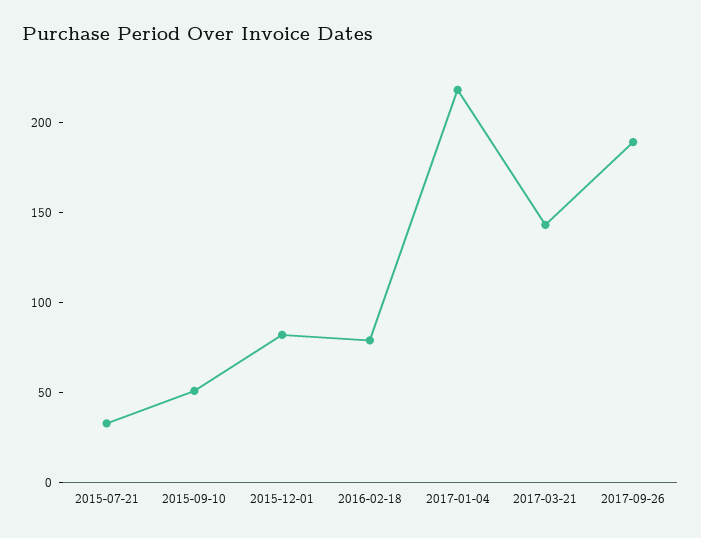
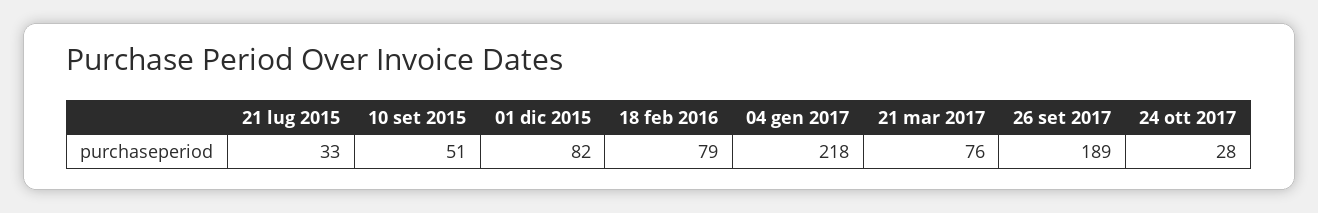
2017-03-21: 140 -> 76
24 ott 2017: none -> 28

